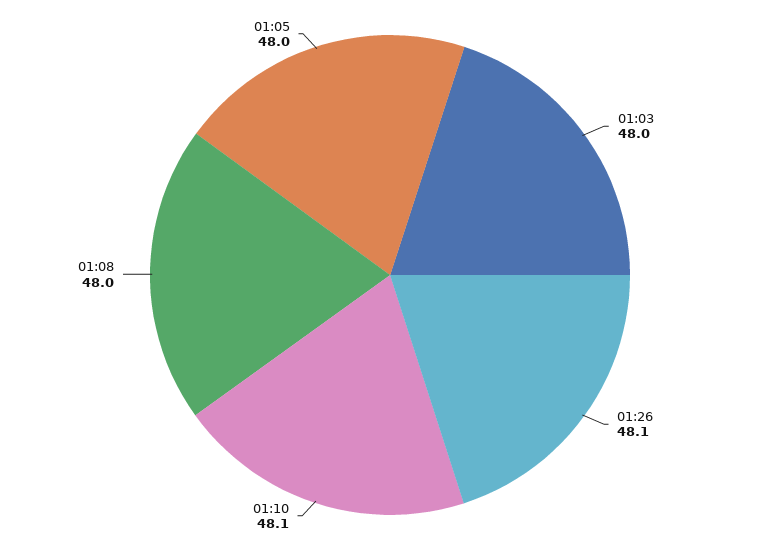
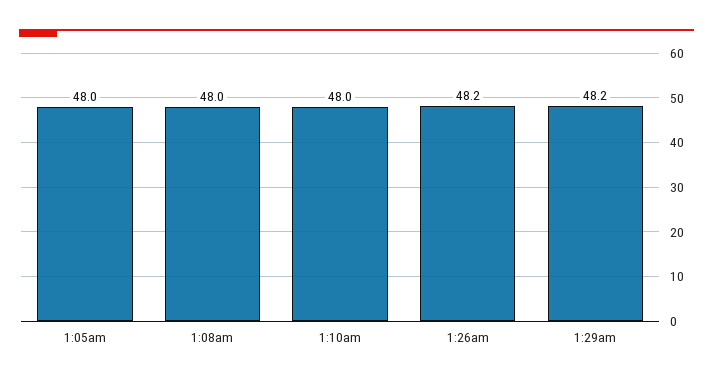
01:03: 48 -> none
01:26: 48.1 -> 48.2
01:10: 48.1 -> 48
1:29am: none -> 48.2

